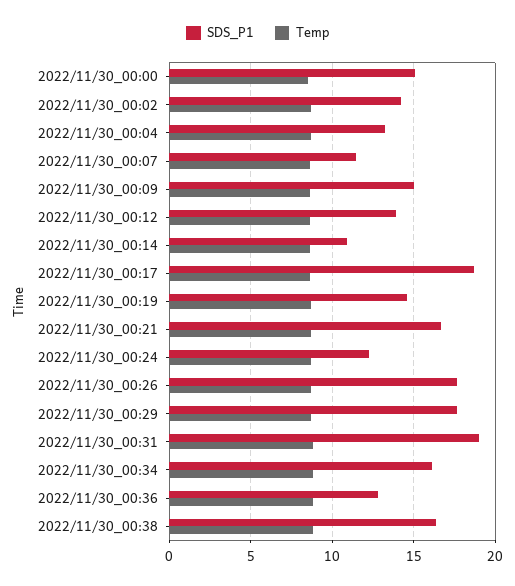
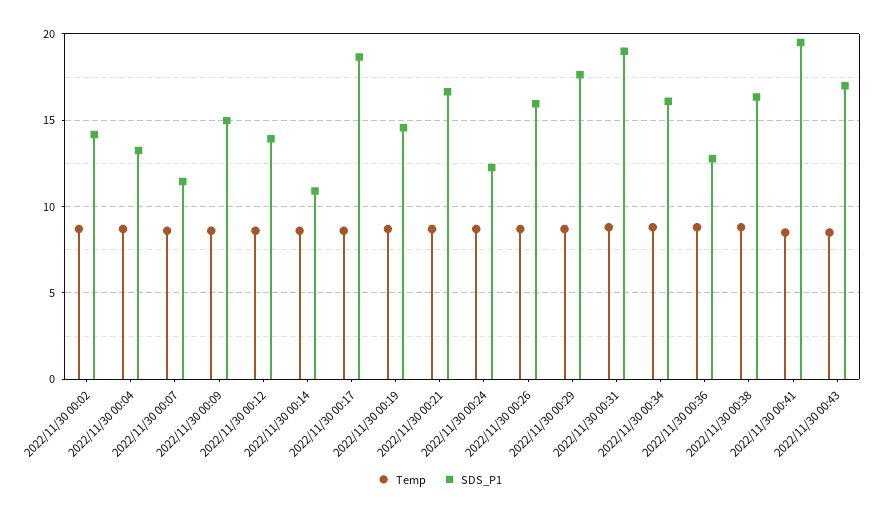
SDS_P1, 2022/11/30_00:00: 15 -> none
Temp, 2022/11/30_00:00: 8.5 -> none
SDS_P1, 2022/11/30_00:26: 17.5 -> 16
Temp, 2022/11/30 00:41: none -> 8.5
SDS_P1, 2022/11/30 00:41: none -> 19.5
Temp, 2022/11/30 00:43: none -> 8.5
SDS_P1, 2022/11/30 00:43: none -> 17

